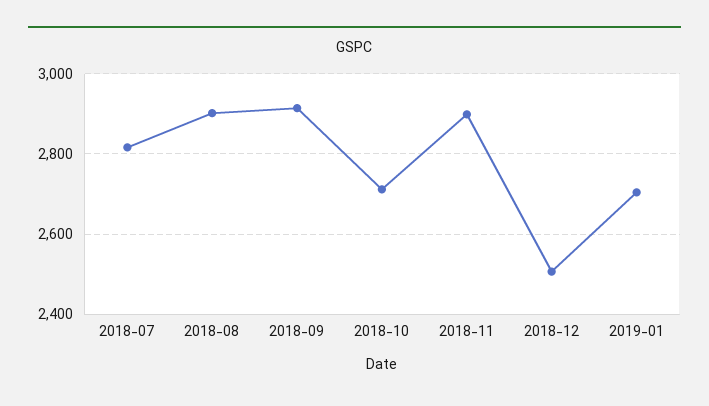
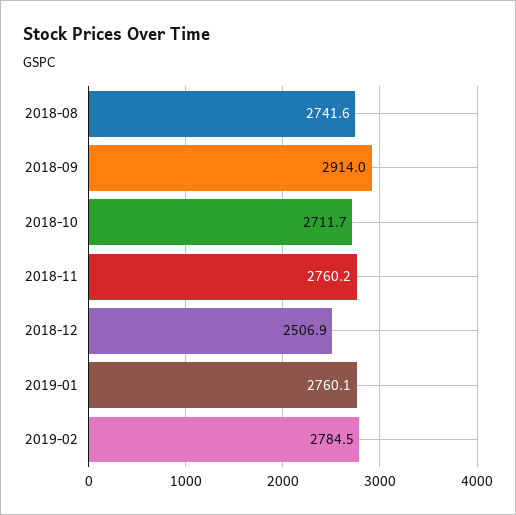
2018-07: 2820 -> none
2018-08: 2900 -> 2741.6
2018-11: 2900 -> 2760.2
2019-01: 2700 -> 2760.1
2019-02: none -> 2784.5

